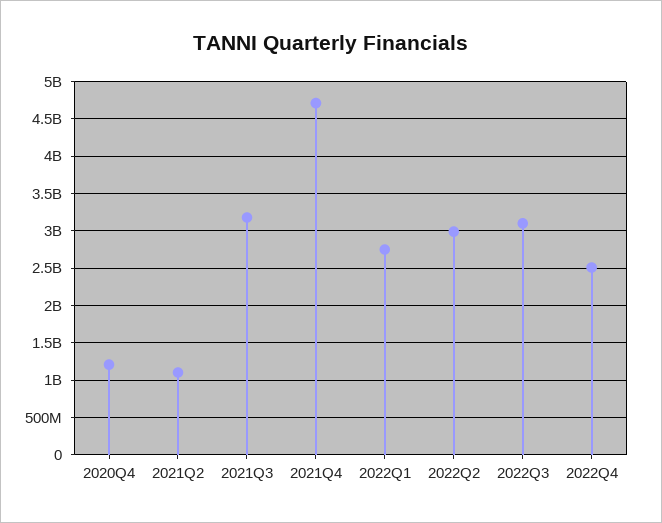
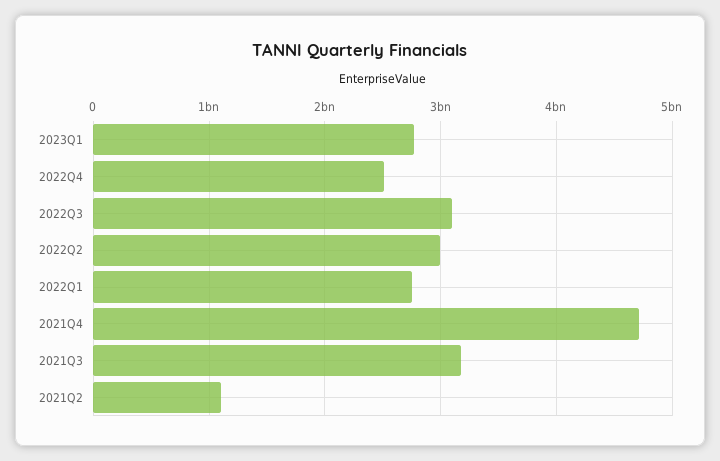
2020Q4: 1200000000 -> none
2023Q1: none -> 2800000000

